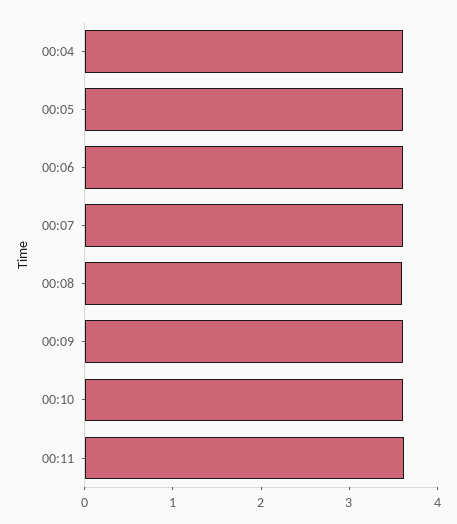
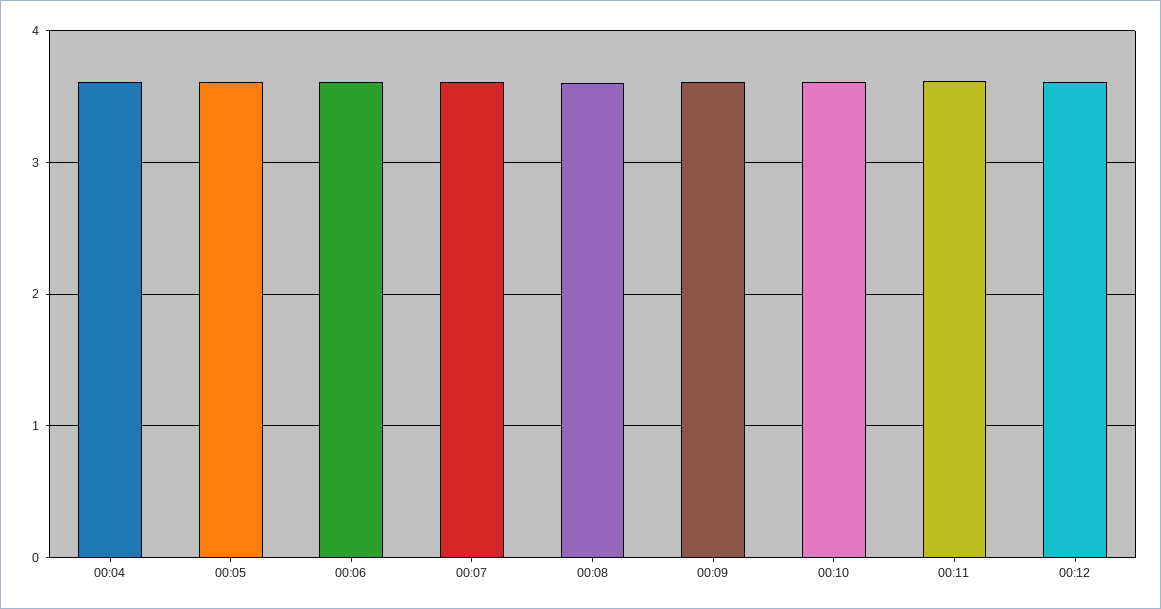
00:12: none -> 3.6

